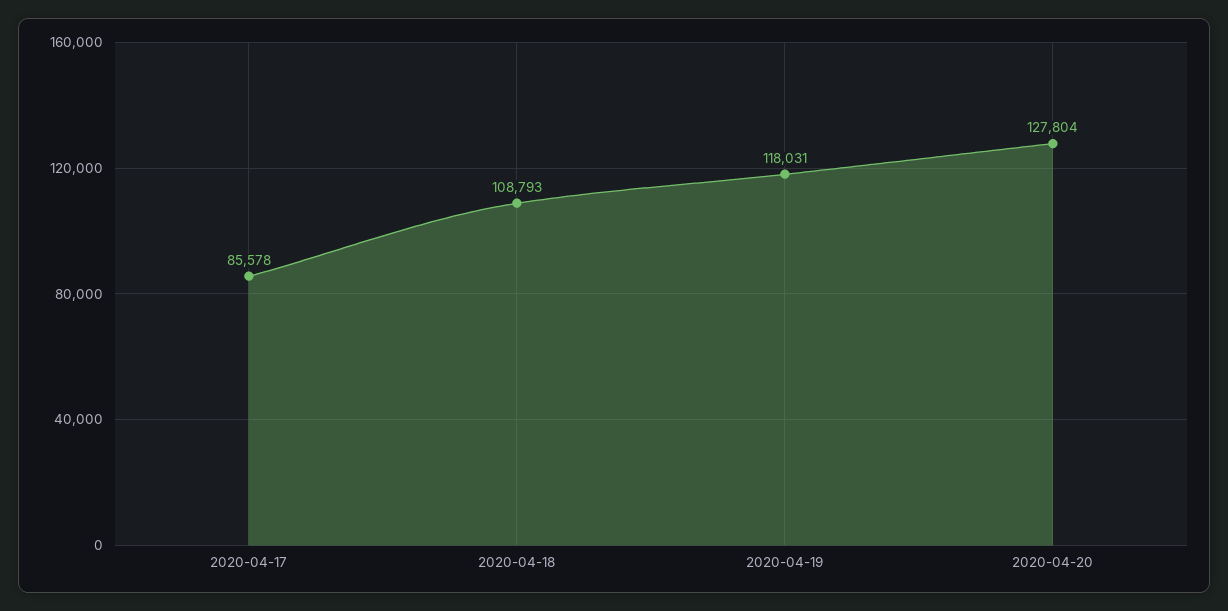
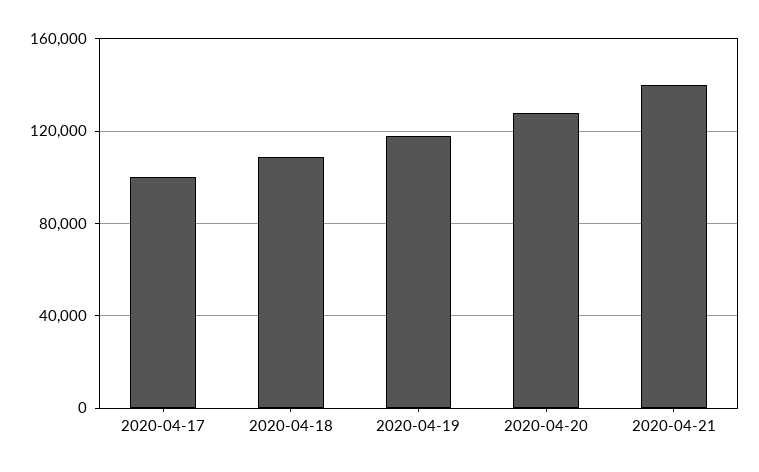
2020-04-17: 85578 -> 100000
2020-04-21: none -> 140000

